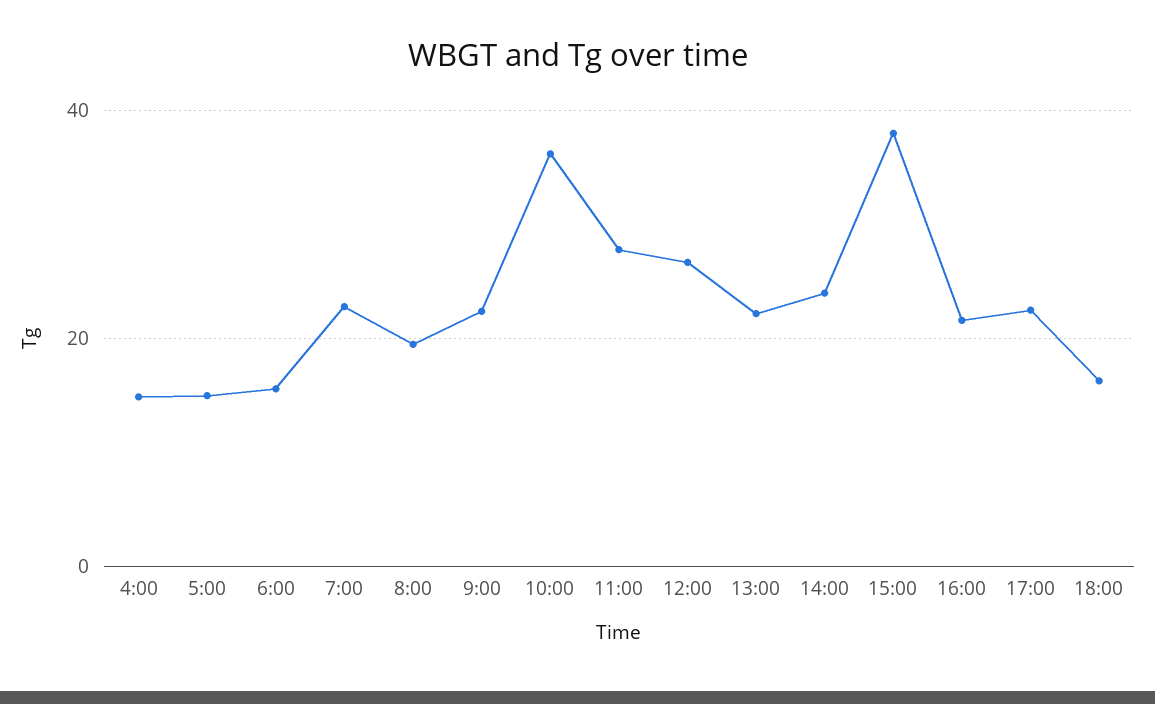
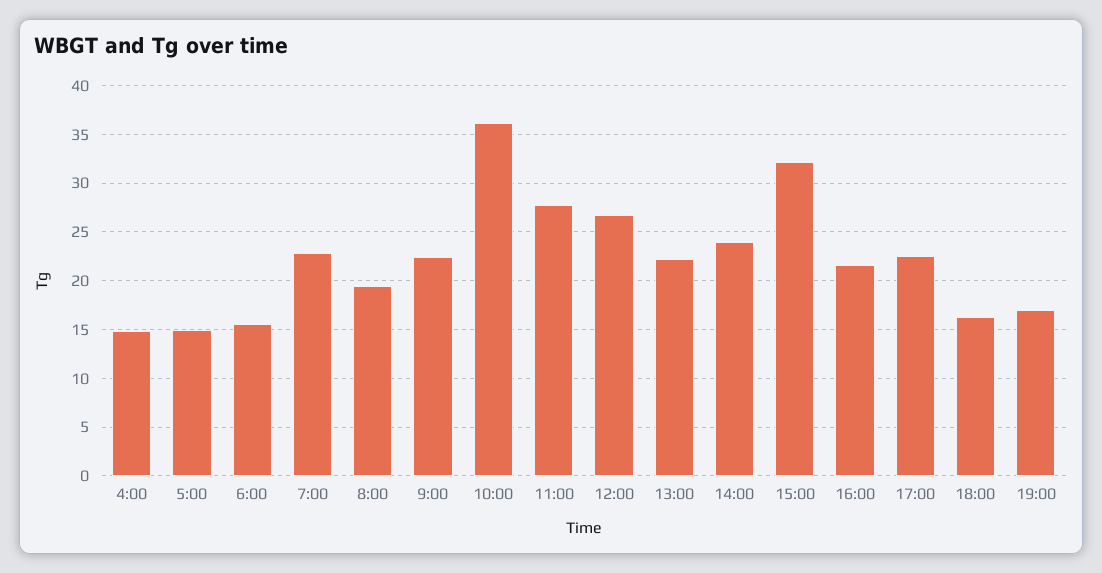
15:00: 38 -> 32
19:00: none -> 17

